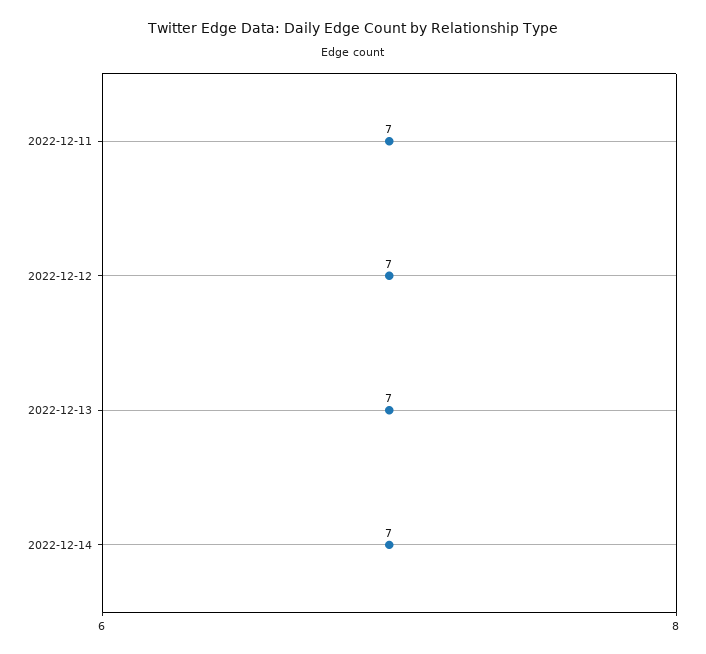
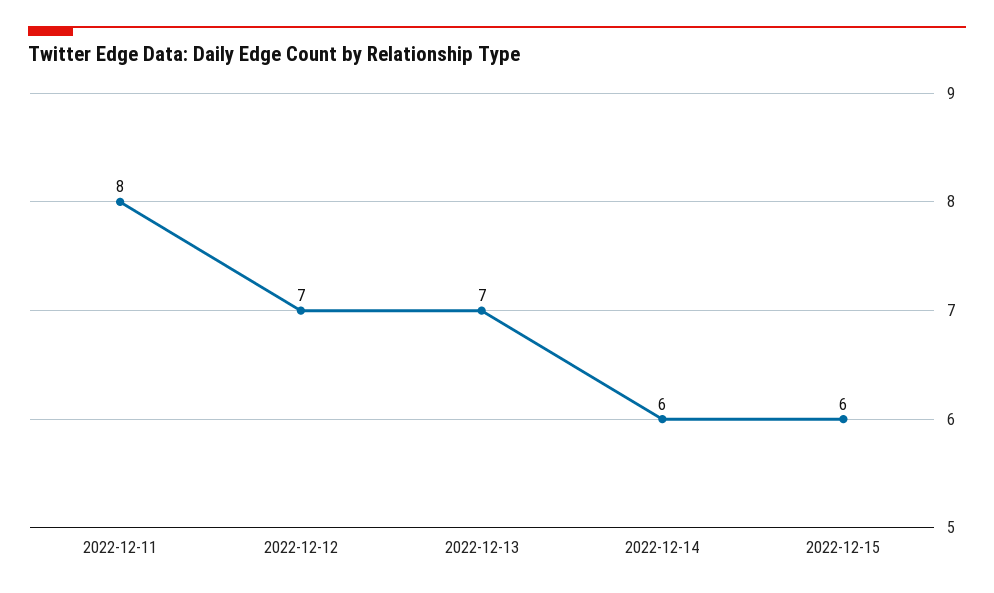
2022-12-11: 7 -> 8
2022-12-14: 7 -> 6
2022-12-15: none -> 6

